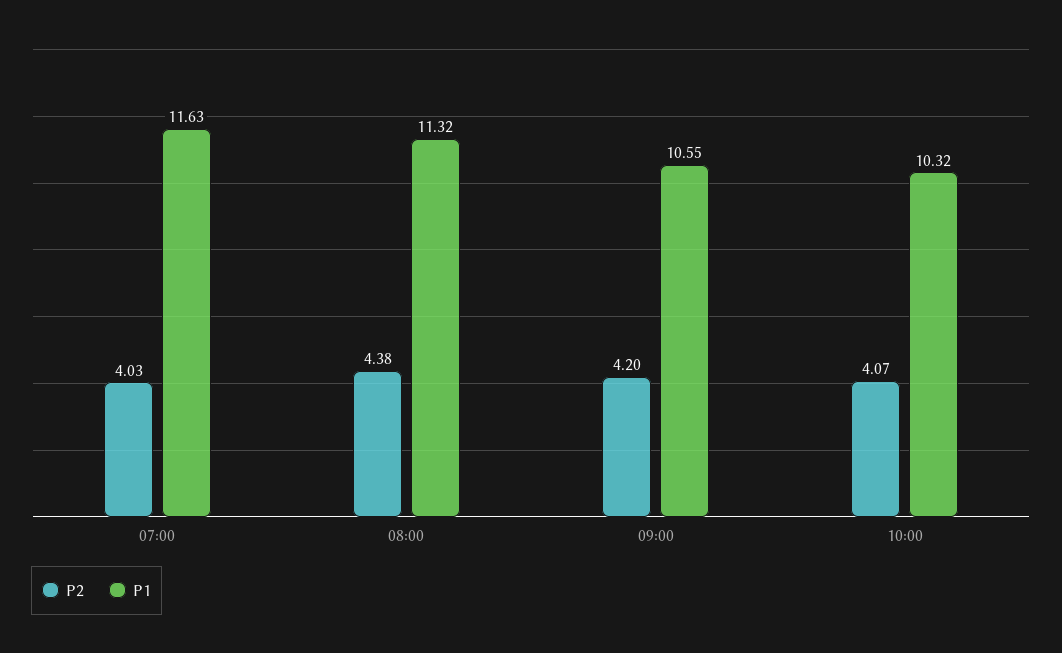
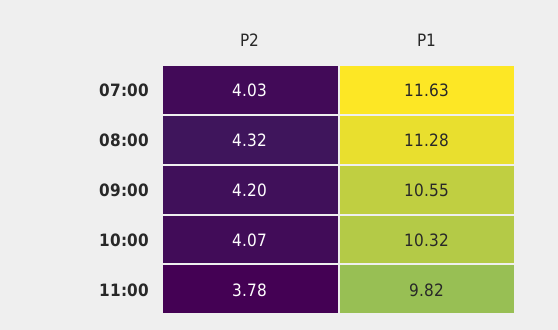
P2, 08:00: 4.38 -> 4.32
P1, 08:00: 11.32 -> 11.28
P2, 11:00: none -> 3.78
P1, 11:00: none -> 9.82

